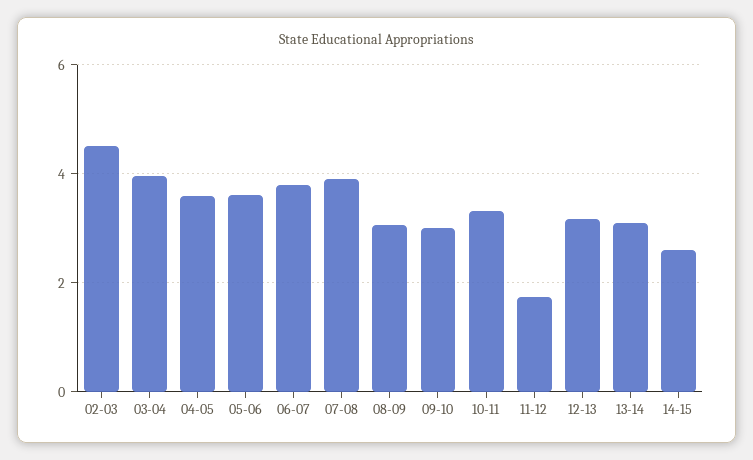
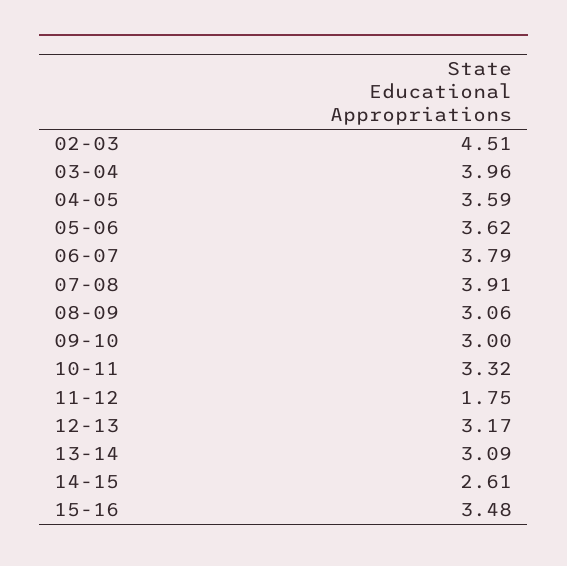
15-16: none -> 3.48

